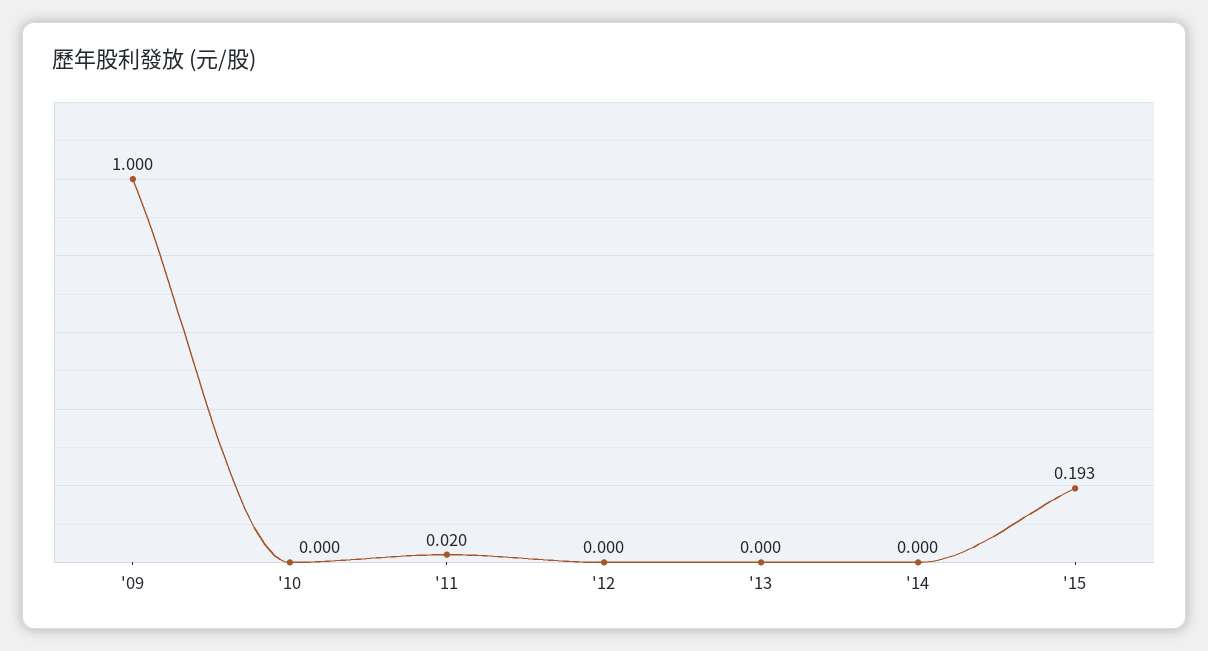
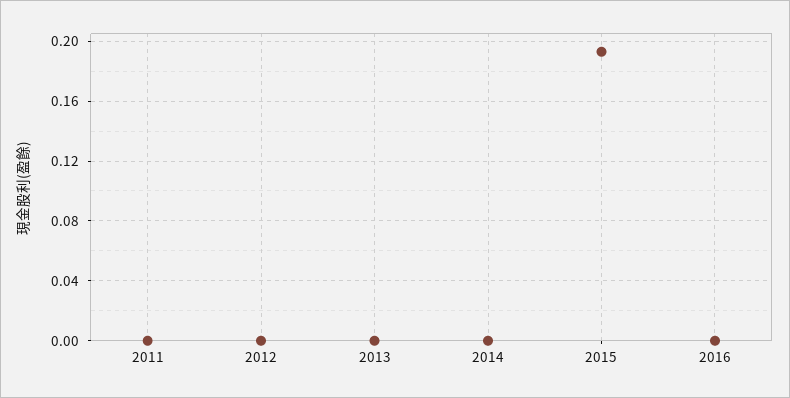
'09: 1 -> none
'10: 0 -> none
'11: 0.02 -> 0
2016: none -> 0

